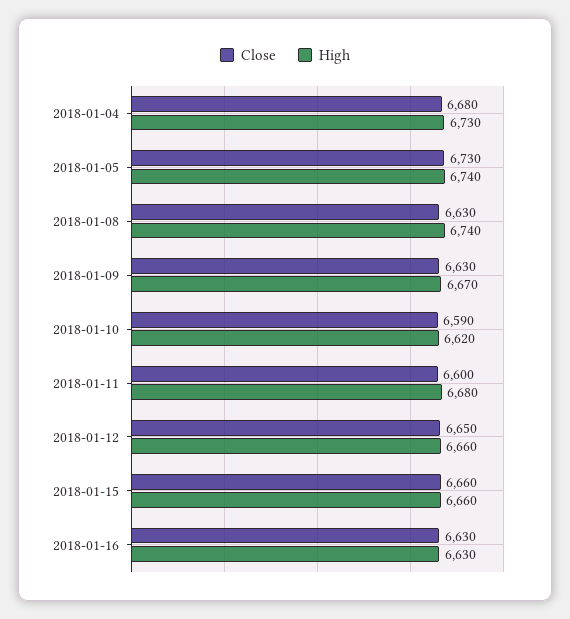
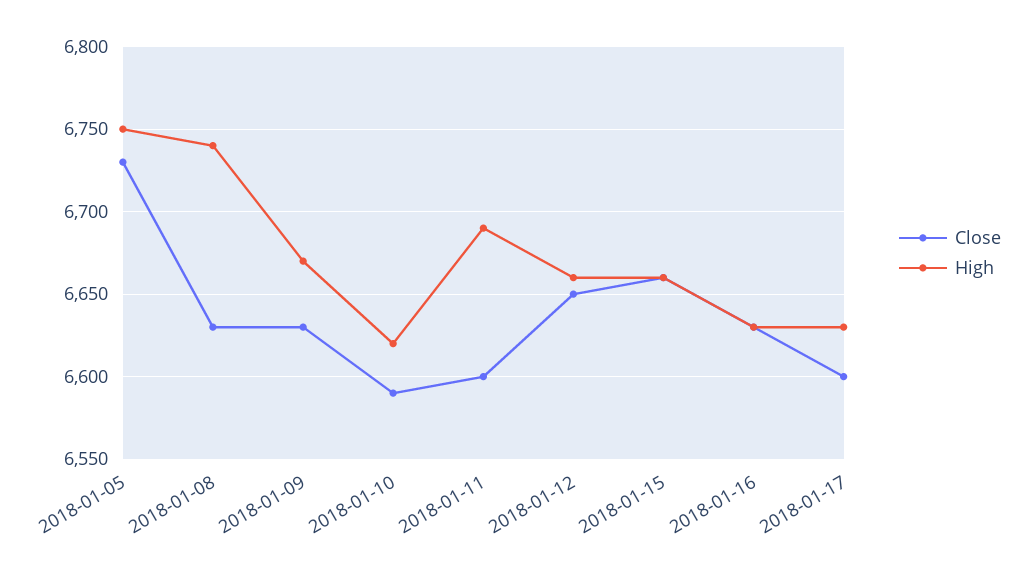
Close, 2018-01-04: 6680 -> none
High, 2018-01-04: 6730 -> none
High, 2018-01-05: 6740 -> 6750
High, 2018-01-11: 6680 -> 6690
Close, 2018-01-17: none -> 6600
High, 2018-01-17: none -> 6630

